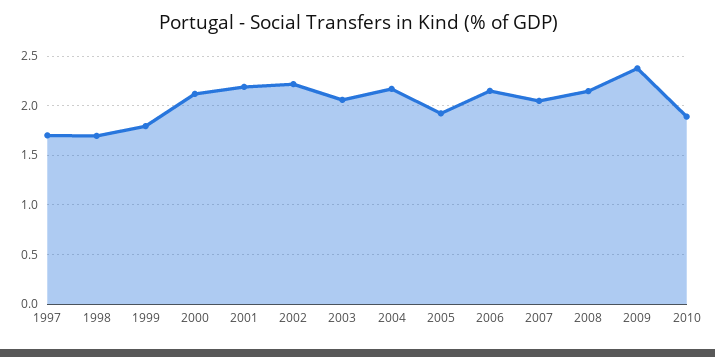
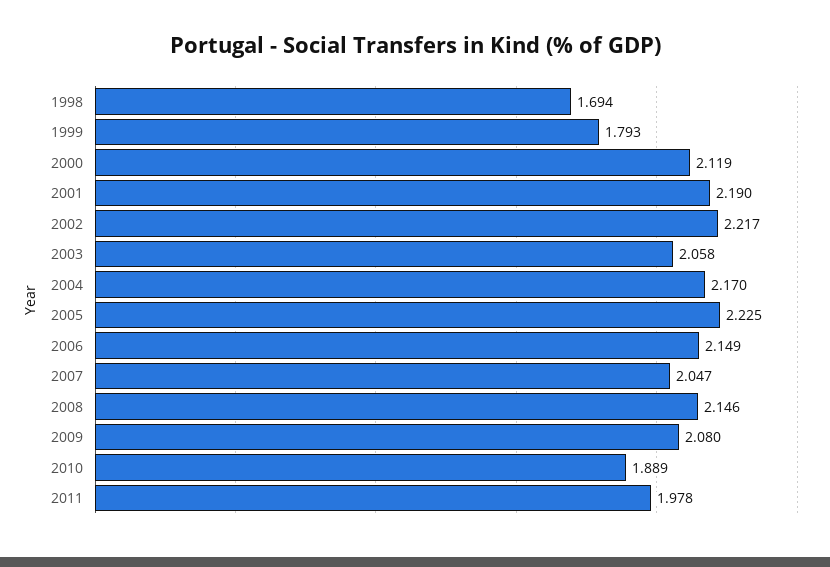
1997: 1.7 -> none
2005: 1.9 -> 2.225
2009: 2.4 -> 2.08
2011: none -> 1.978

